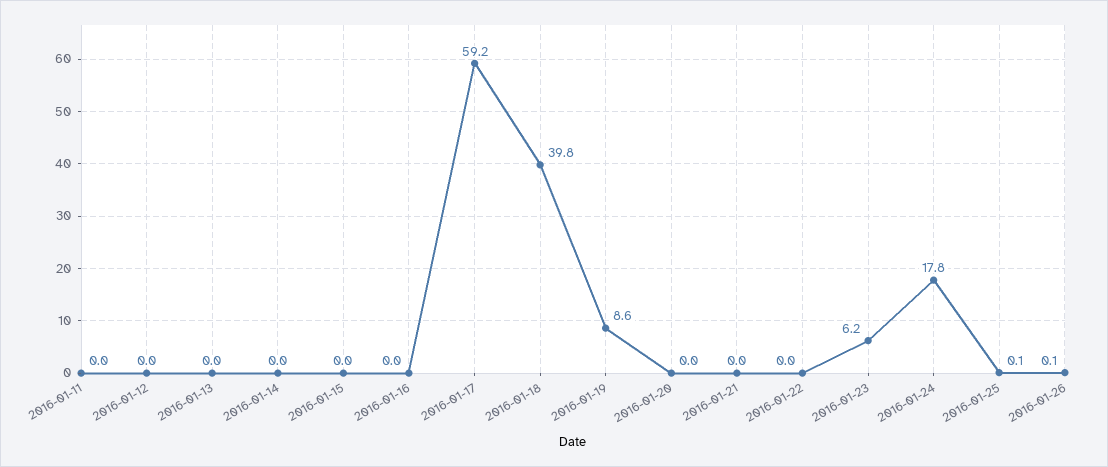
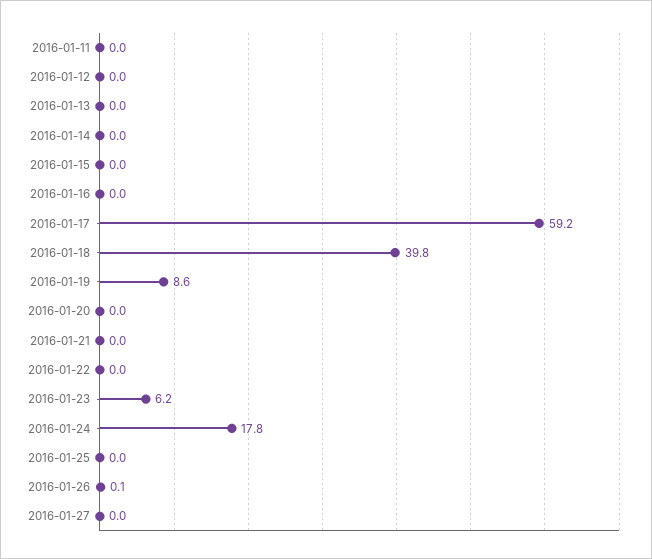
2016-01-25: 0.1 -> 0
2016-01-27: none -> 0

